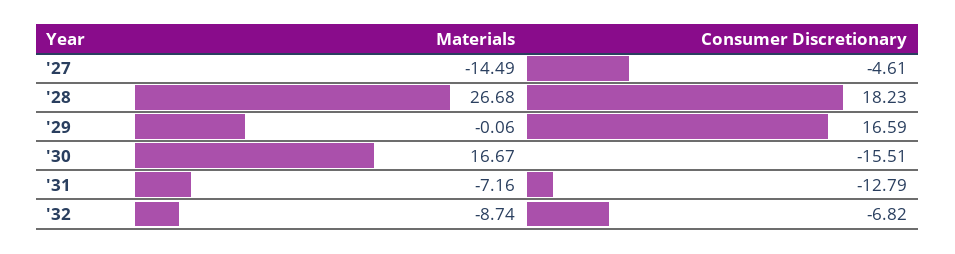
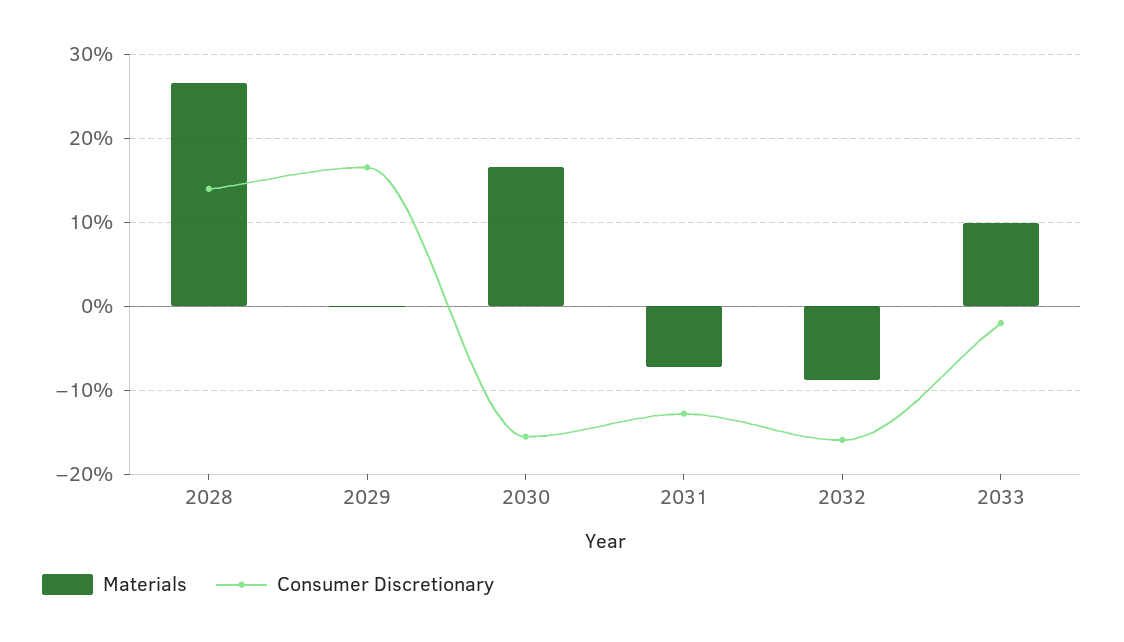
Materials, '27: -14.49 -> none
Consumer Discretionary, '27: -4.61 -> none
Consumer Discretionary, '28: 18.23 -> 14
Consumer Discretionary, '32: -6.82 -> -16
Materials, 2033: none -> 10
Consumer Discretionary, 2033: none -> -2

